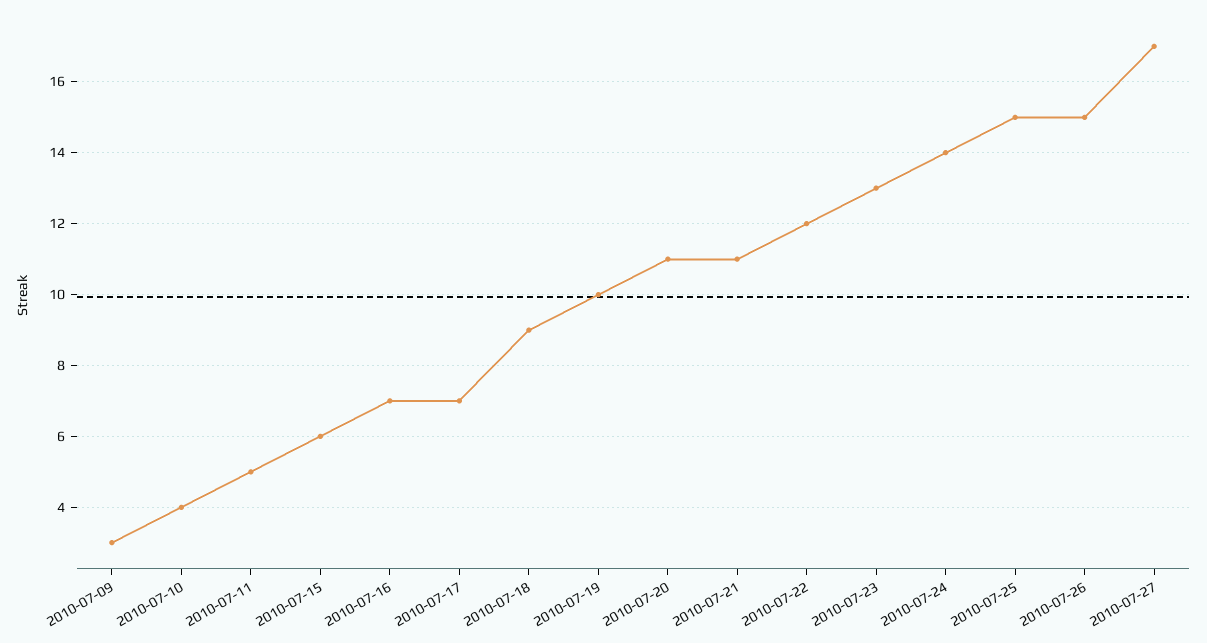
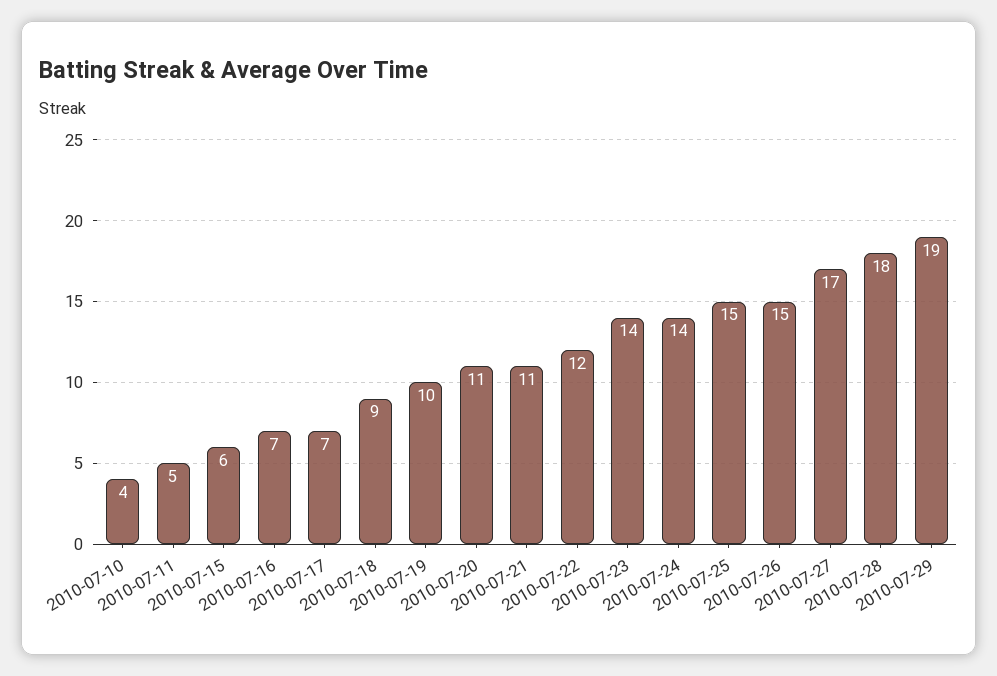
2010-07-09: 3 -> none
2010-07-23: 13 -> 14
2010-07-28: none -> 18
2010-07-29: none -> 19

